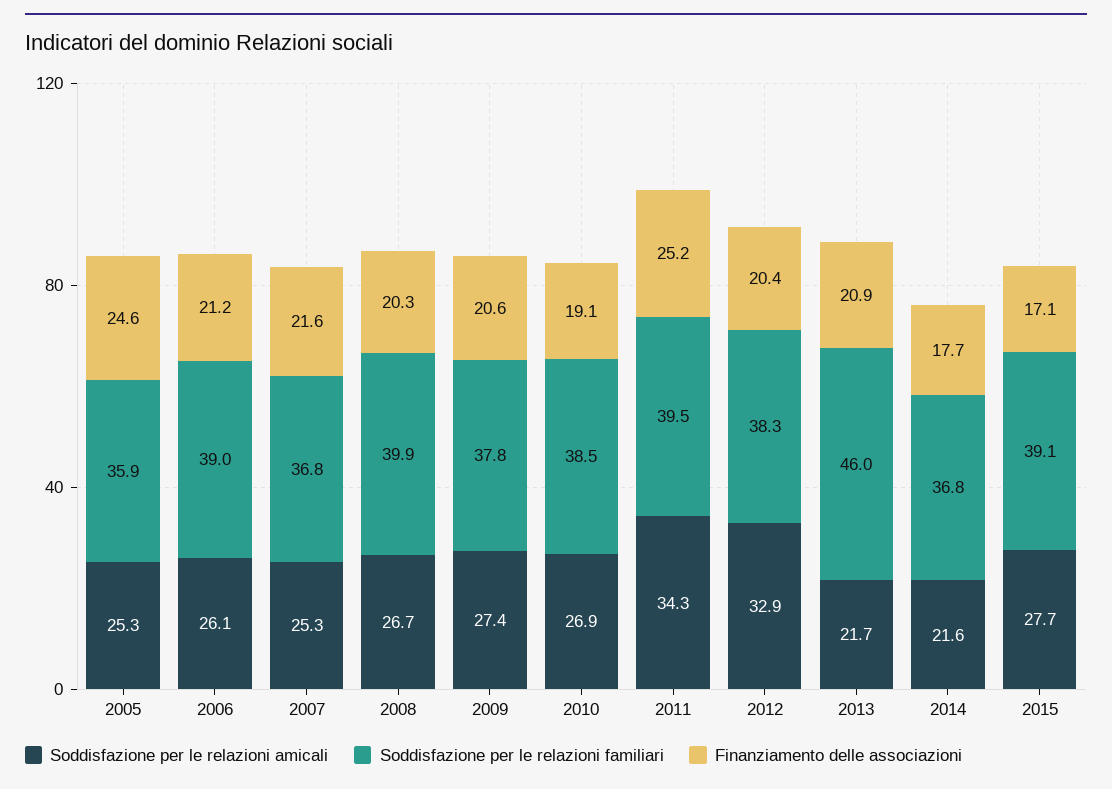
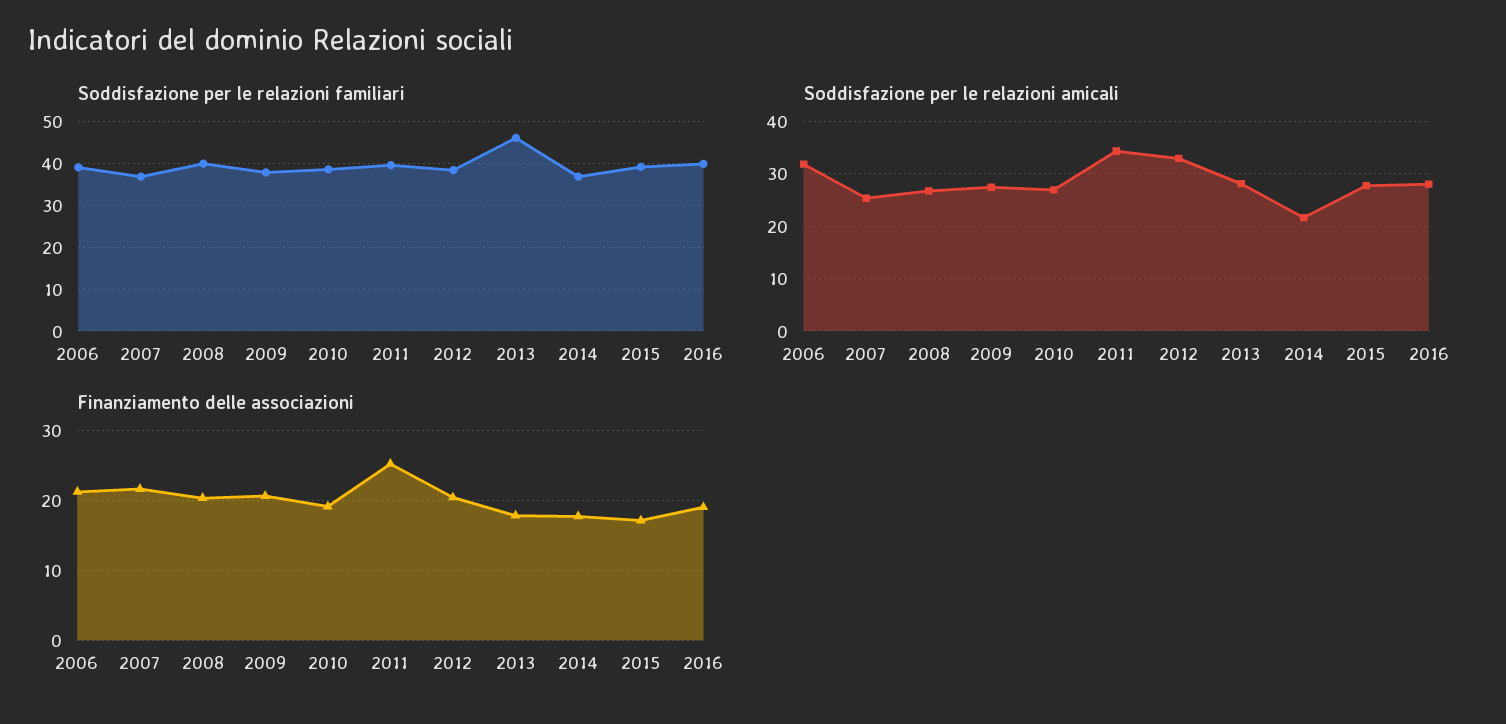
Soddisfazione per le relazioni amicali, 2005: 25.3 -> none
Soddisfazione per le relazioni familiari, 2005: 35.9 -> none
Finanziamento delle associazioni, 2005: 24.6 -> none
Soddisfazione per le relazioni amicali, 2006: 26.1 -> 32
Soddisfazione per le relazioni amicali, 2013: 21.7 -> 28
Finanziamento delle associazioni, 2013: 20.9 -> 18
Soddisfazione per le relazioni familiari, 2016: none -> 40
Soddisfazione per le relazioni amicali, 2016: none -> 28
Finanziamento delle associazioni, 2016: none -> 19

